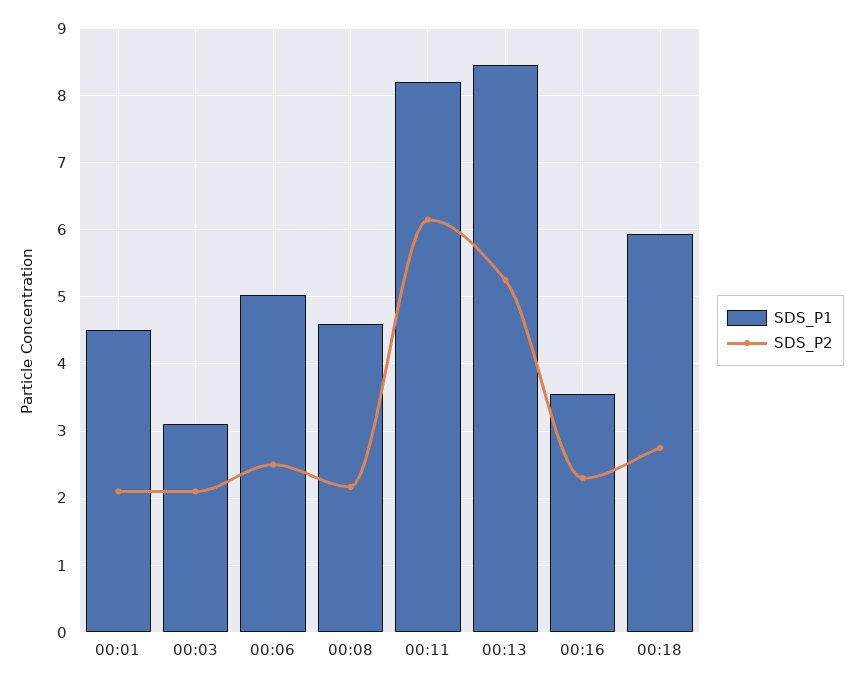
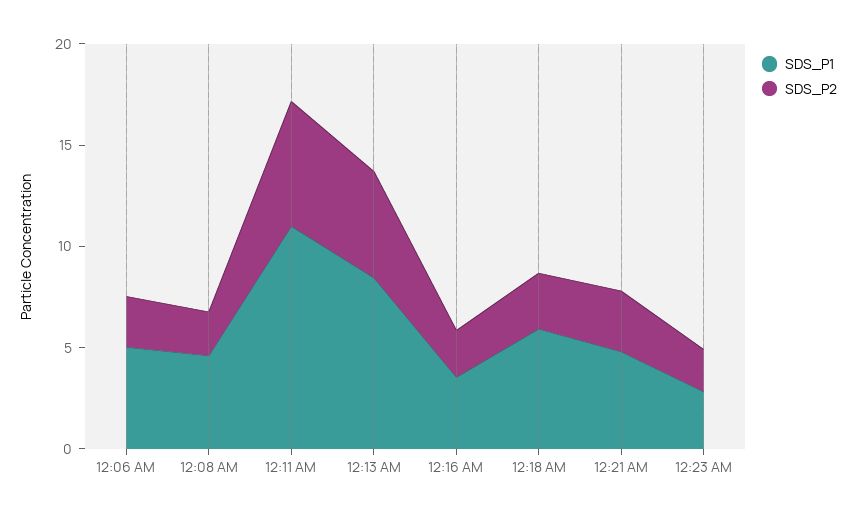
SDS_P1, 00:01: 4.5 -> none
SDS_P2, 00:01: 2.1 -> none
SDS_P1, 00:03: 3.1 -> none
SDS_P2, 00:03: 2.1 -> none
SDS_P1, 00:11: 8.2 -> 11
SDS_P1, 12:21 AM: none -> 5
SDS_P2, 12:21 AM: none -> 3
SDS_P1, 12:23 AM: none -> 3
SDS_P2, 12:23 AM: none -> 2

